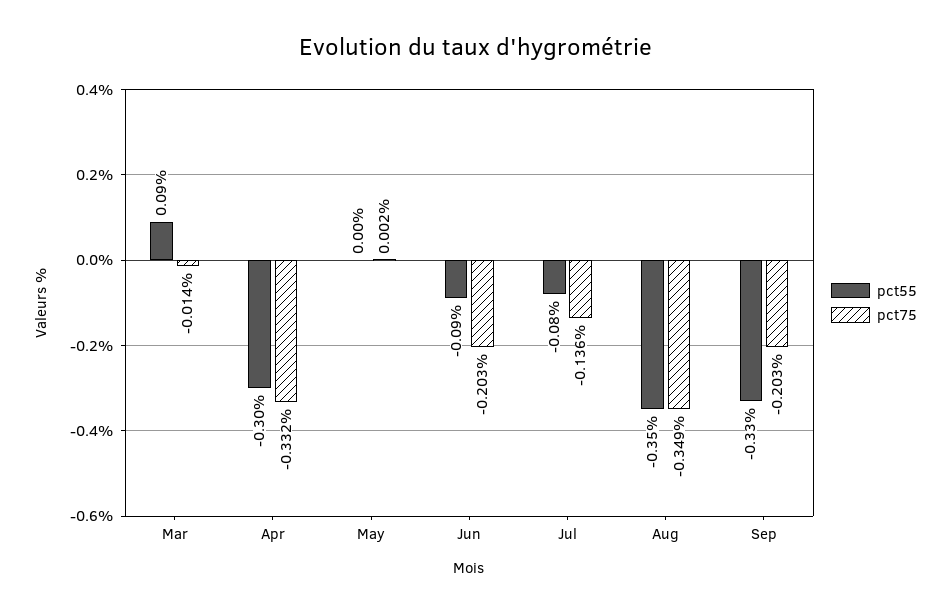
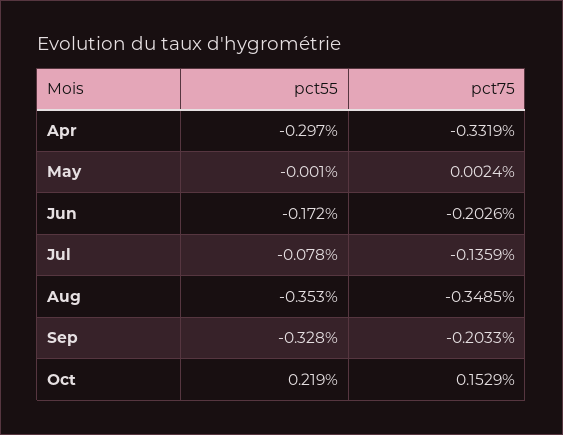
pct55, Mar: 0.09 -> none
pct75, Mar: -0.014 -> none
pct55, Jun: -0.09 -> -0.172
pct55, Oct: none -> 0.219
pct75, Oct: none -> 0.1529

